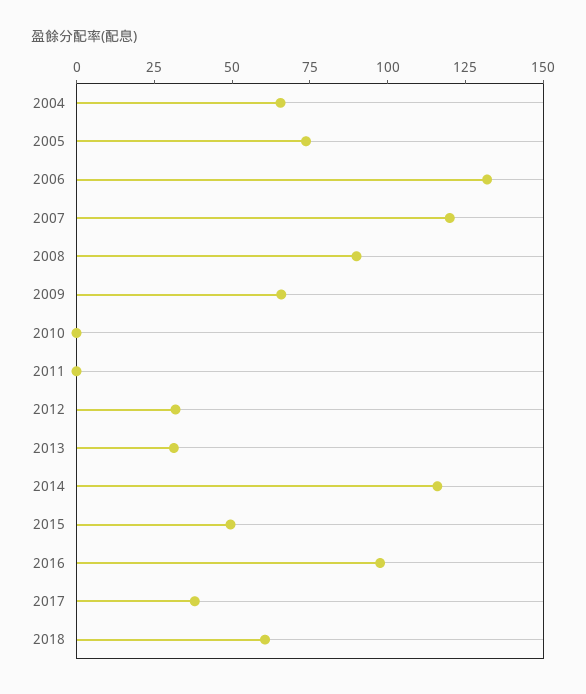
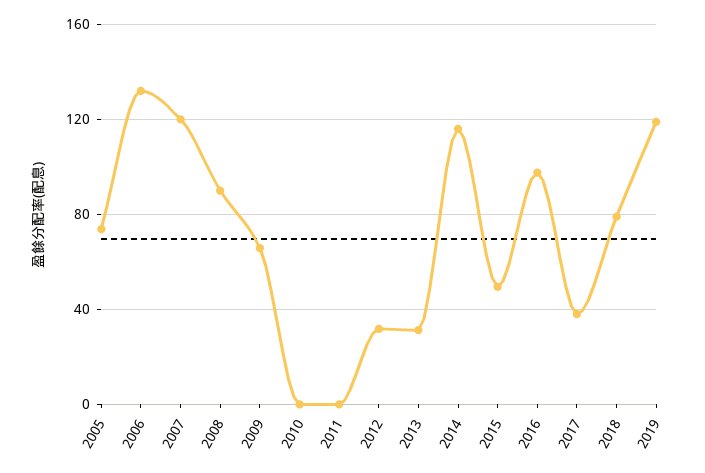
2004: 65 -> none
2018: 60 -> 80
2019: none -> 120

